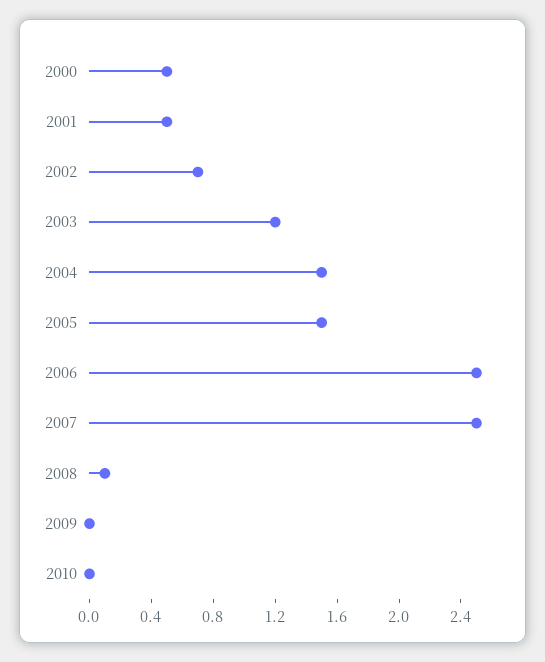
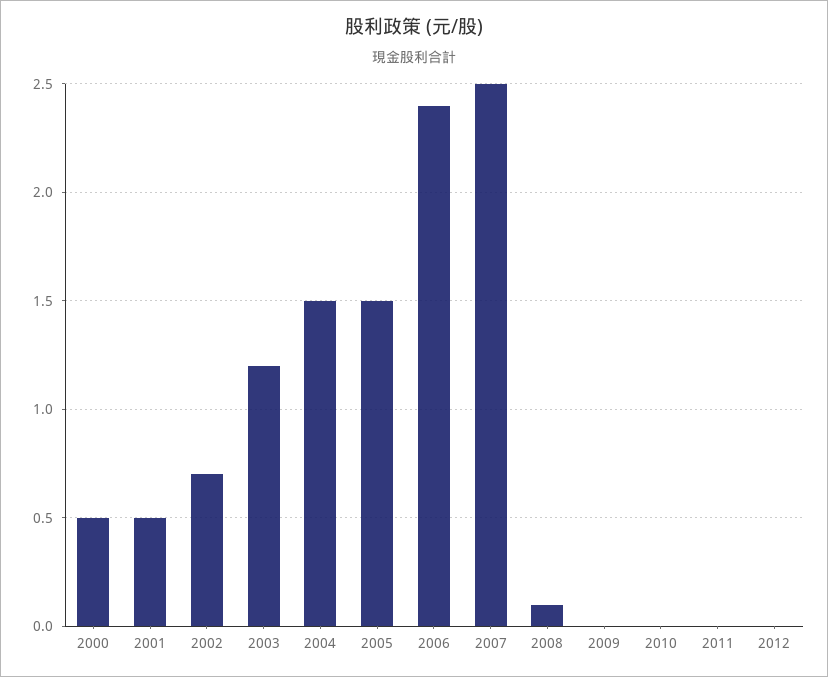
2006: 2.5 -> 2.4
2011: none -> 0
2012: none -> 0

